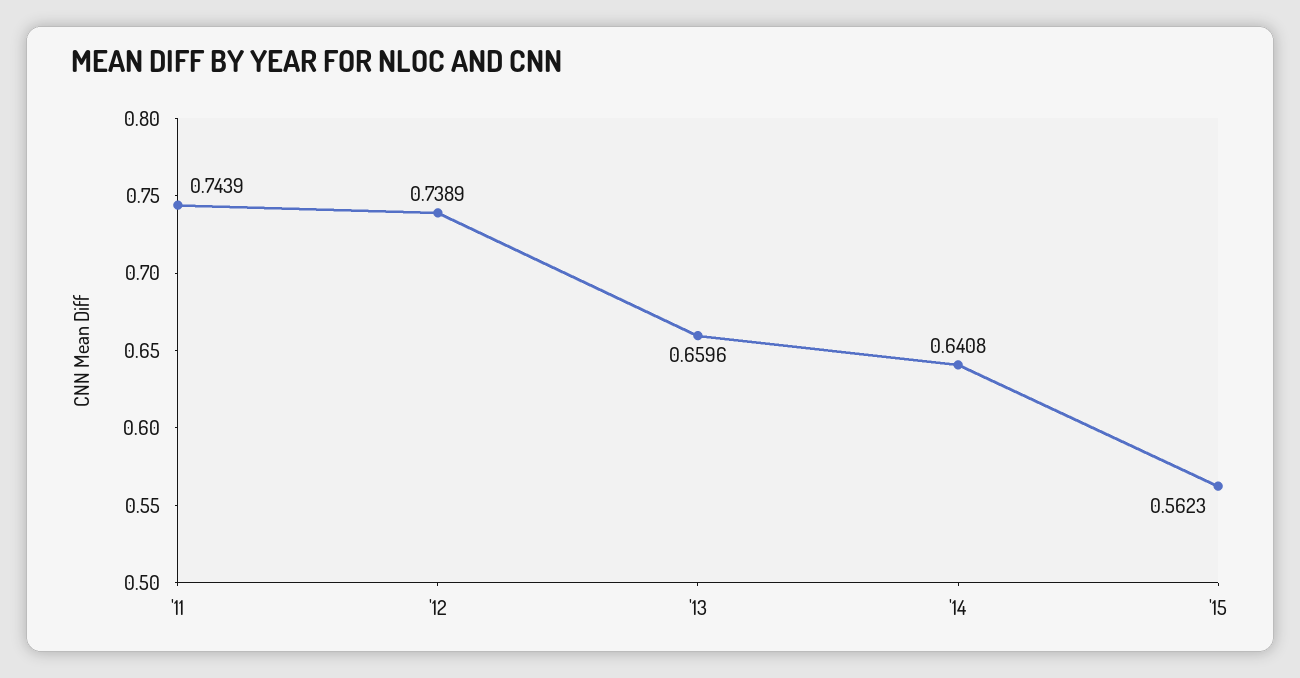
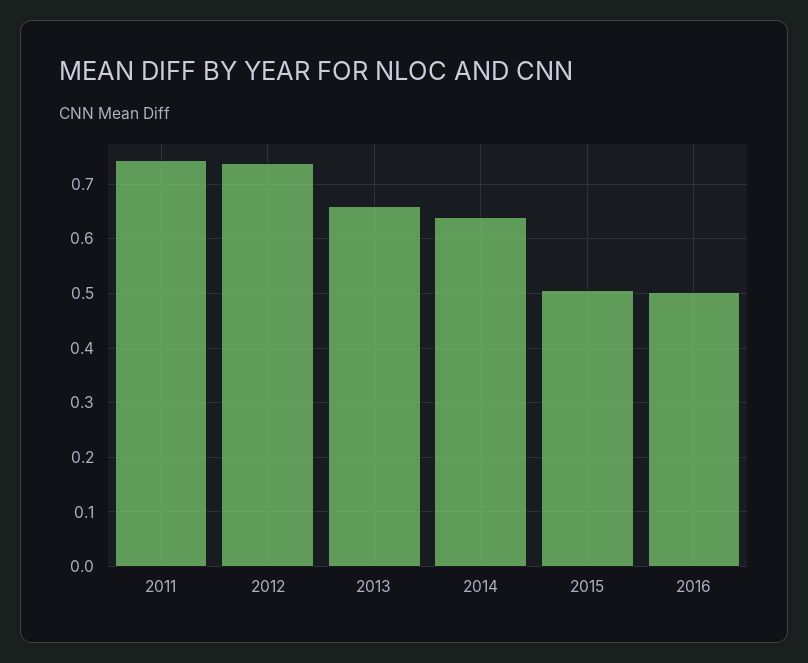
'15: 0.5623 -> 0.5
2016: none -> 0.5

